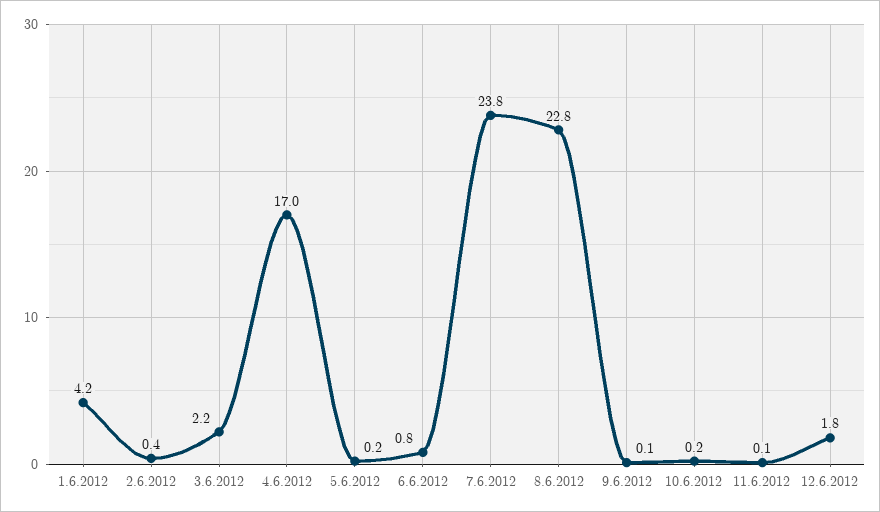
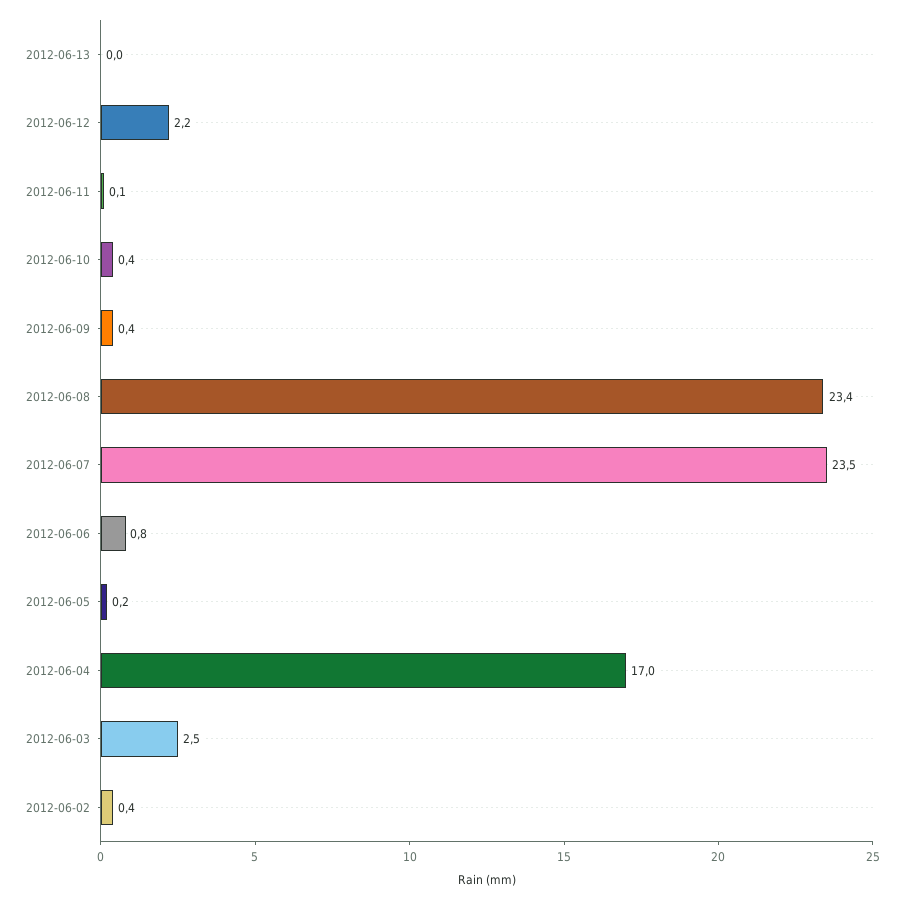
1.6.2012: 4.2 -> none
3.6.2012: 2.2 -> 2.5
7.6.2012: 23.8 -> 23.5
8.6.2012: 22.8 -> 23.4
9.6.2012: 0.1 -> 0.4
10.6.2012: 0.2 -> 0.4
12.6.2012: 1.8 -> 2.2
2012-06-13: none -> 0

